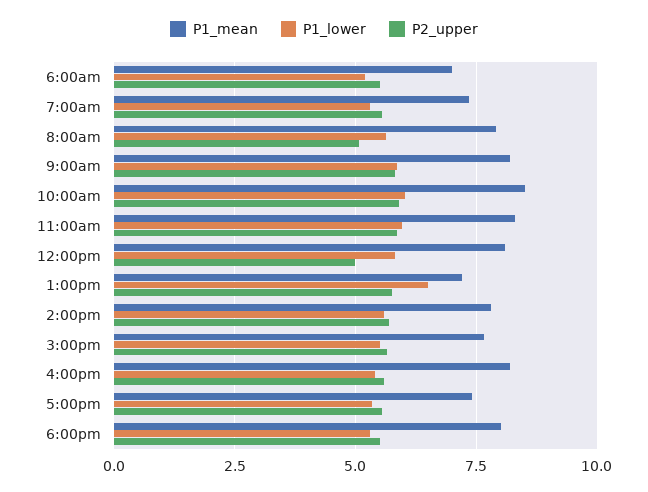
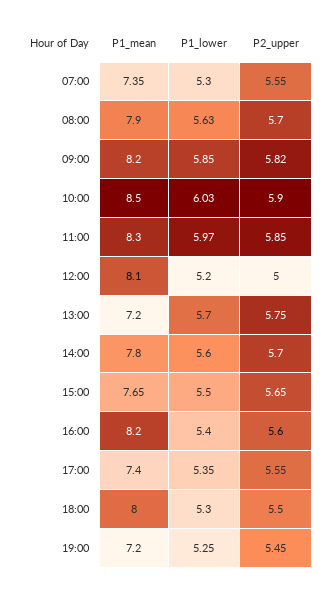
P1_mean, 6:00am: 7 -> none
P1_lower, 6:00am: 5.25 -> none
P2_upper, 6:00am: 5.5 -> none
P2_upper, 8:00am: 5 -> 5.7
P1_lower, 12:00pm: 5.75 -> 5.2
P1_lower, 1:00pm: 6.5 -> 5.7
P1_mean, 19:00: none -> 7.2
P1_lower, 19:00: none -> 5.25
P2_upper, 19:00: none -> 5.45

